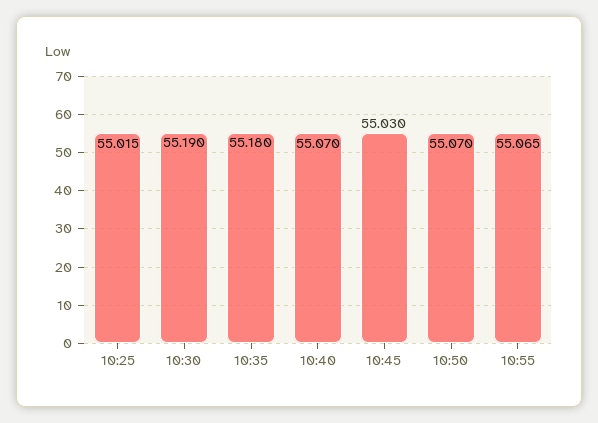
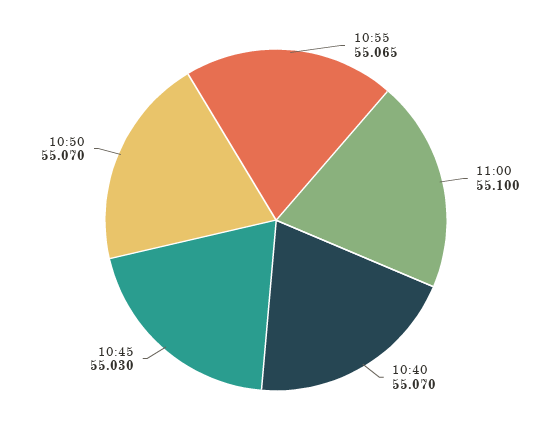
10:25: 55.015 -> none
10:30: 55.19 -> none
10:35: 55.18 -> none
11:00: none -> 55.1

